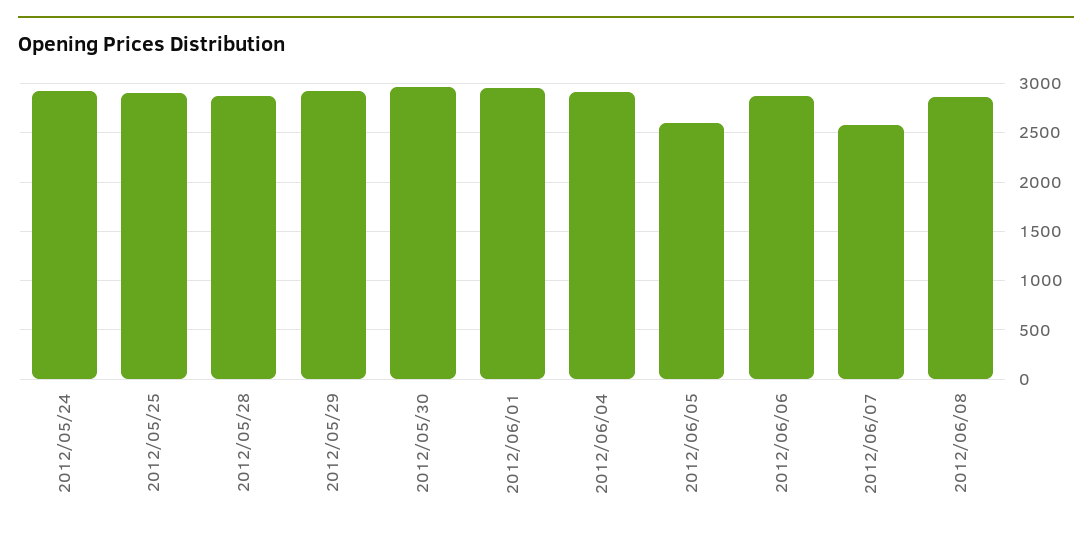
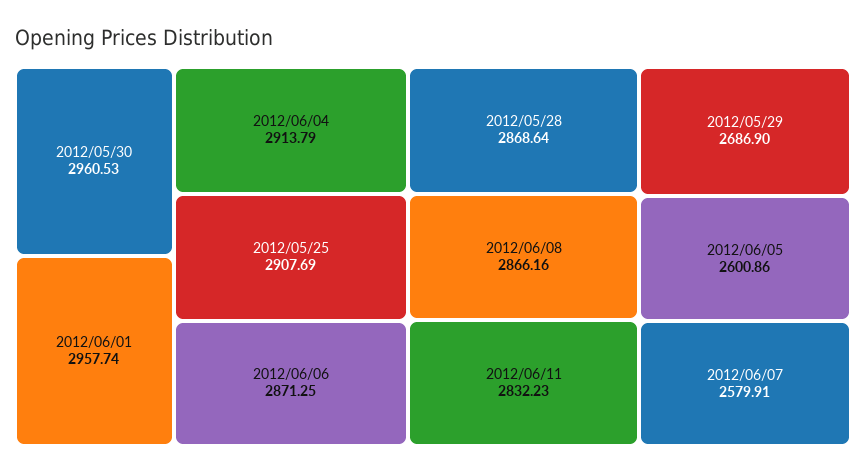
2012/05/24: 2900 -> none
2012/05/29: 2900 -> 2686.9
2012/06/11: none -> 2832.23

